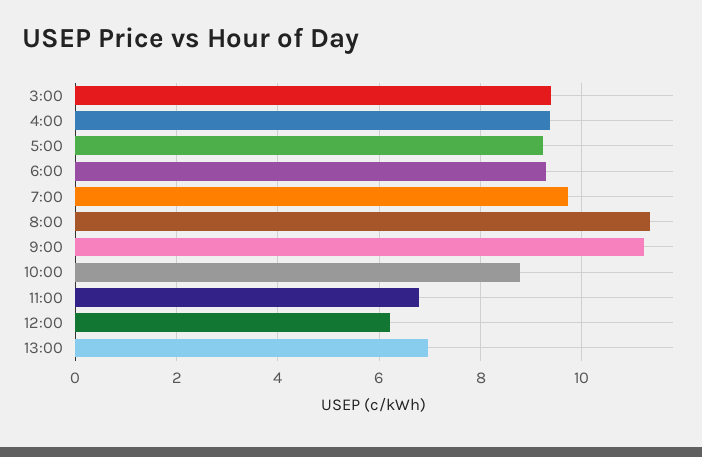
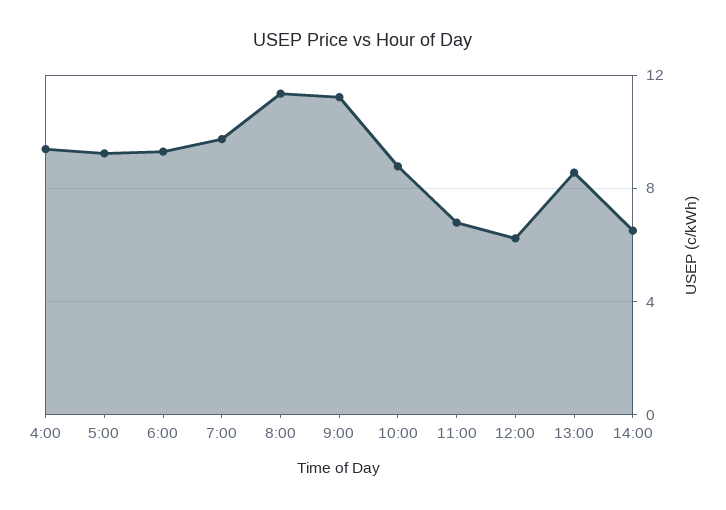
3:00: 9.4 -> none
13:00: 7 -> 8.5
14:00: none -> 6.5

